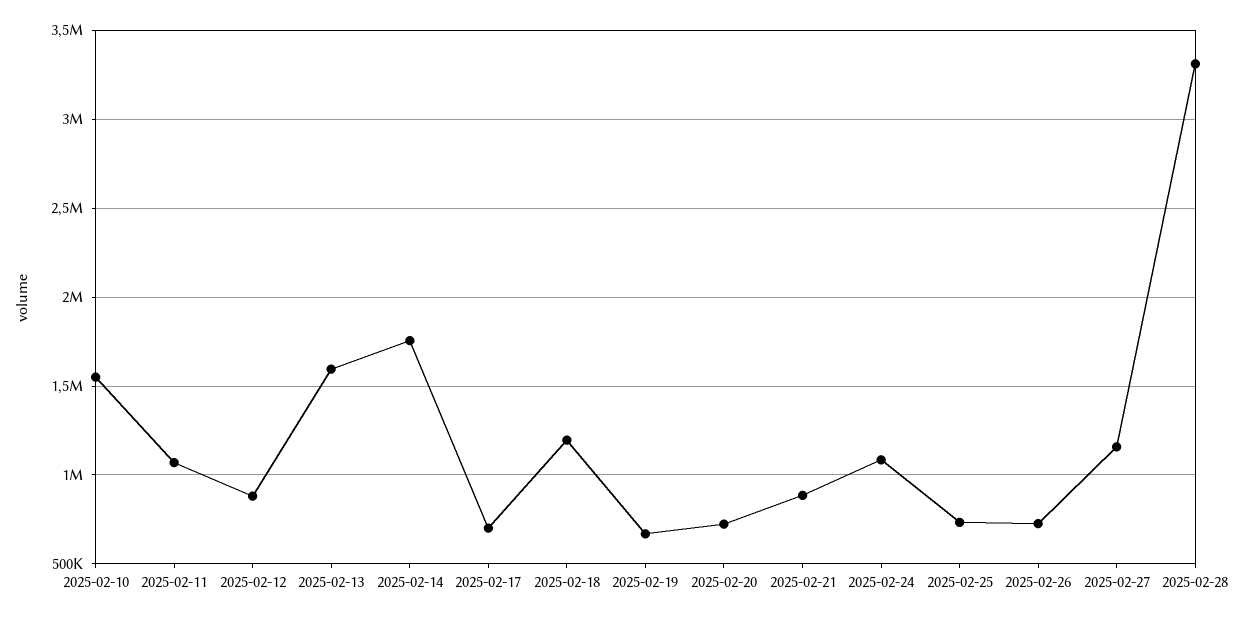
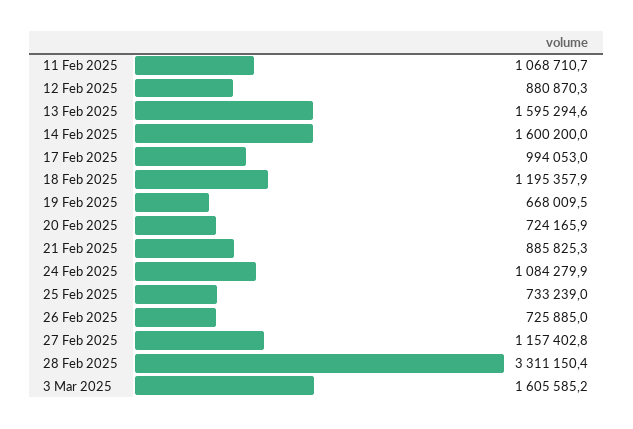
2025-02-10: 1550000 -> none
2025-02-14: 1750000 -> 1600200
2025-02-17: 700000 -> 994053
3 Mar 2025: none -> 1605585.2

